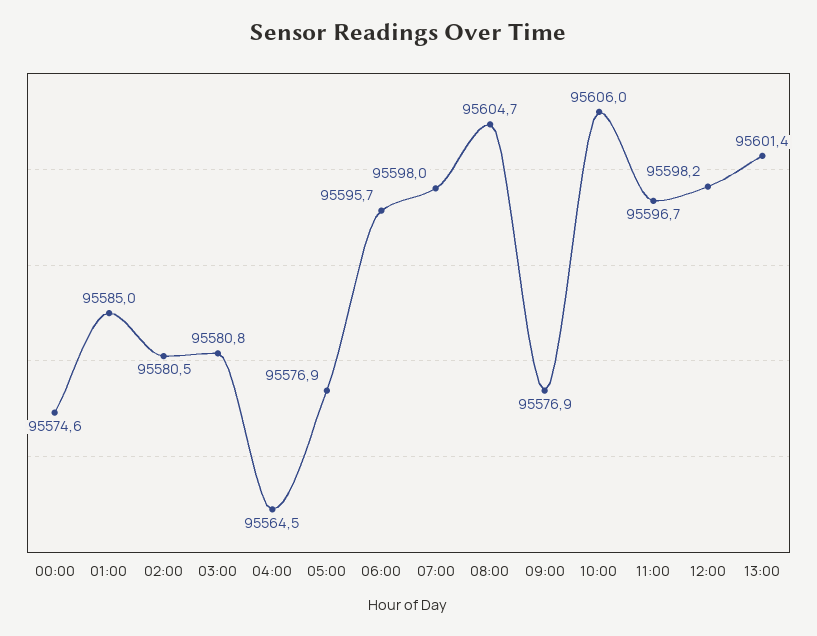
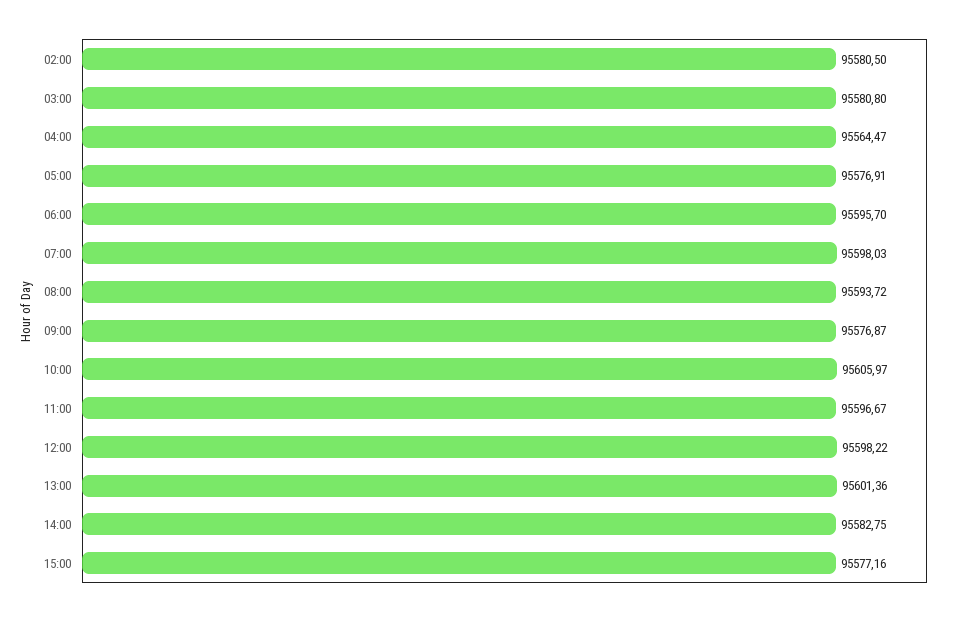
00:00: 95574.6 -> none
01:00: 95585 -> none
08:00: 95604.7 -> 95593.72
14:00: none -> 95582.75
15:00: none -> 95577.16

